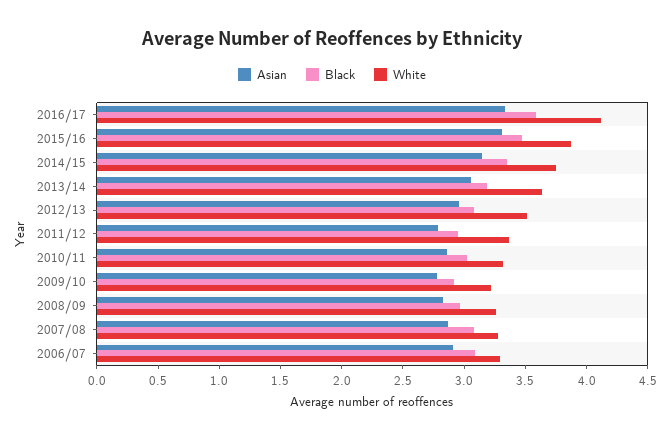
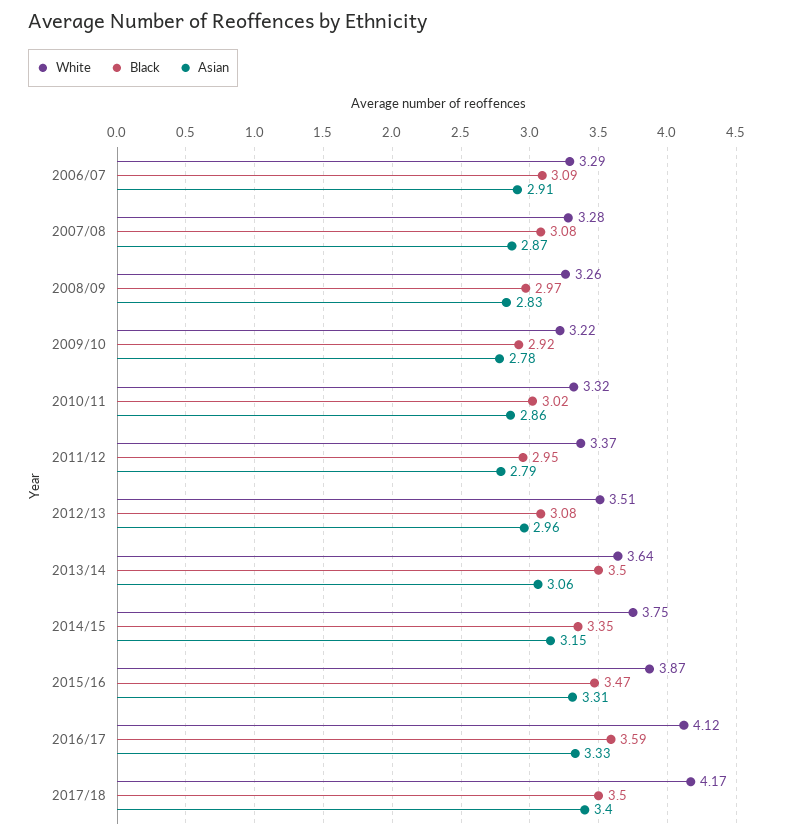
Black, 2013/14: 3.2 -> 3.5
White, 2017/18: none -> 4.17
Black, 2017/18: none -> 3.5
Asian, 2017/18: none -> 3.4

